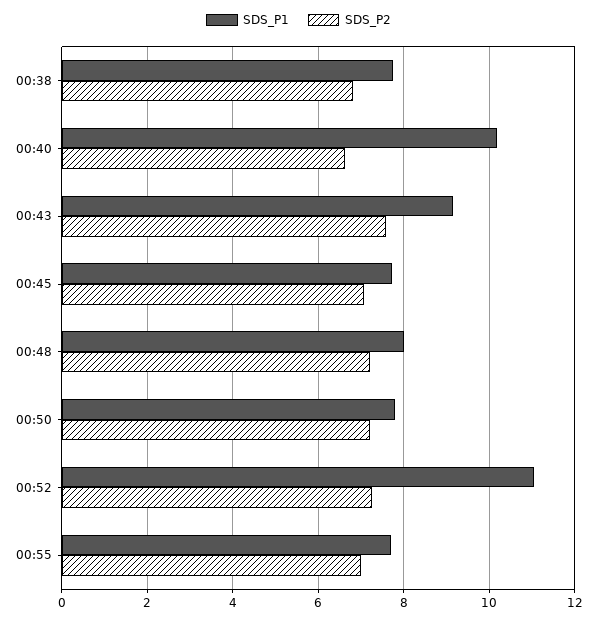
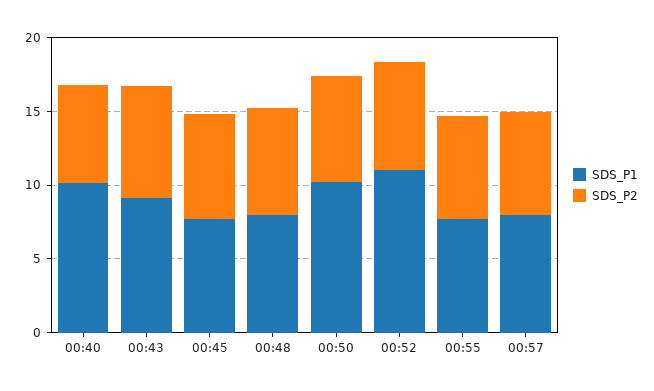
SDS_P1, 00:38: 7.8 -> none
SDS_P2, 00:38: 6.8 -> none
SDS_P1, 00:50: 7.8 -> 10
SDS_P1, 00:57: none -> 8
SDS_P2, 00:57: none -> 7

